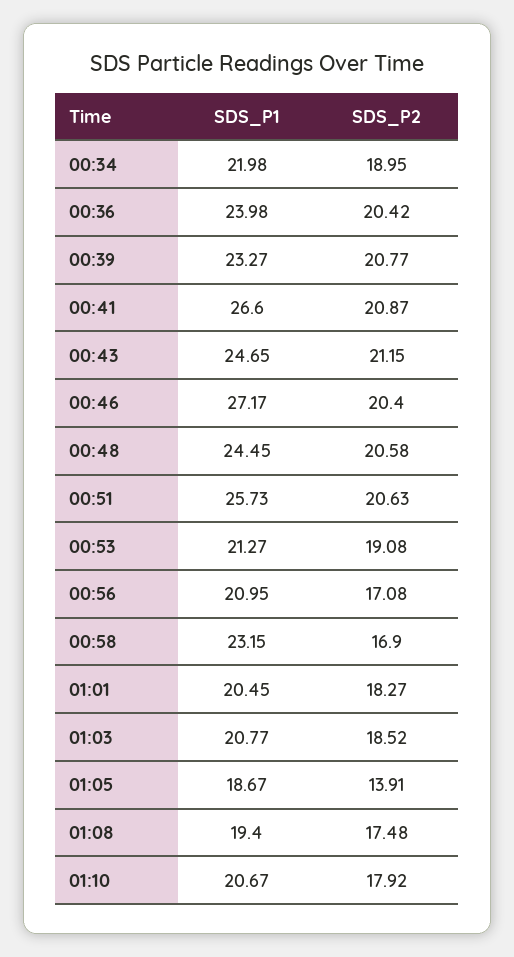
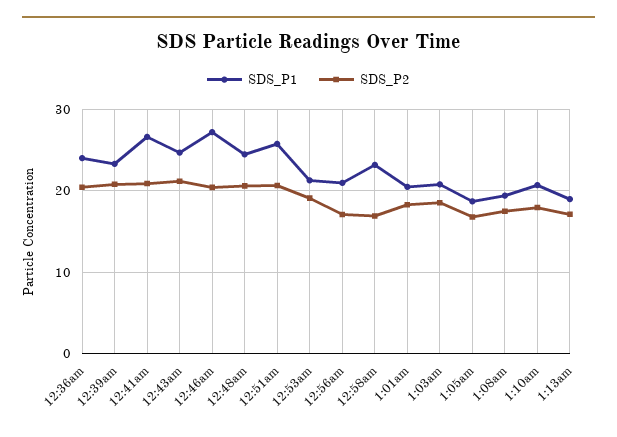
SDS_P1, 00:34: 21.98 -> none
SDS_P2, 00:34: 18.95 -> none
SDS_P2, 01:05: 13.91 -> 17
SDS_P1, 1:13am: none -> 19
SDS_P2, 1:13am: none -> 17

